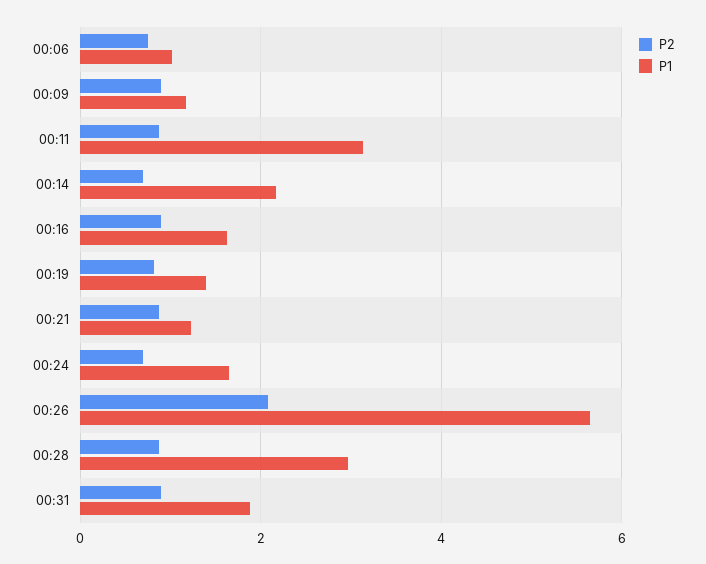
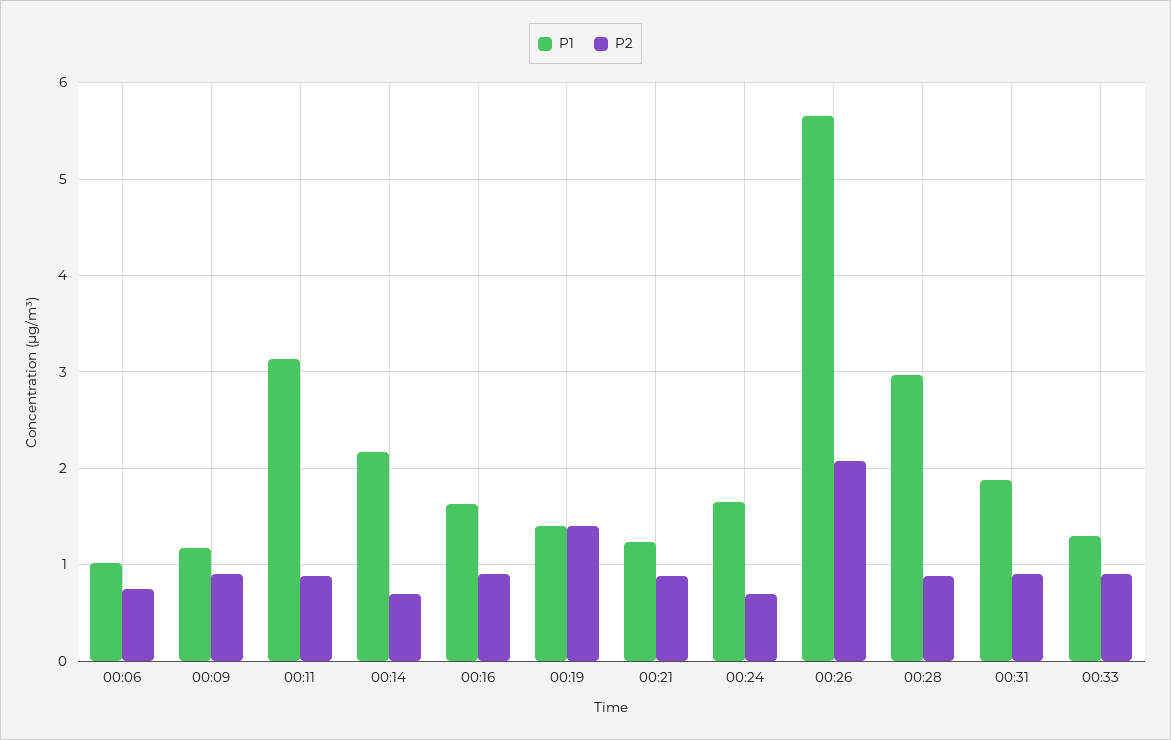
P2, 00:19: 0.8 -> 1.4
P1, 00:33: none -> 1.3
P2, 00:33: none -> 0.9

